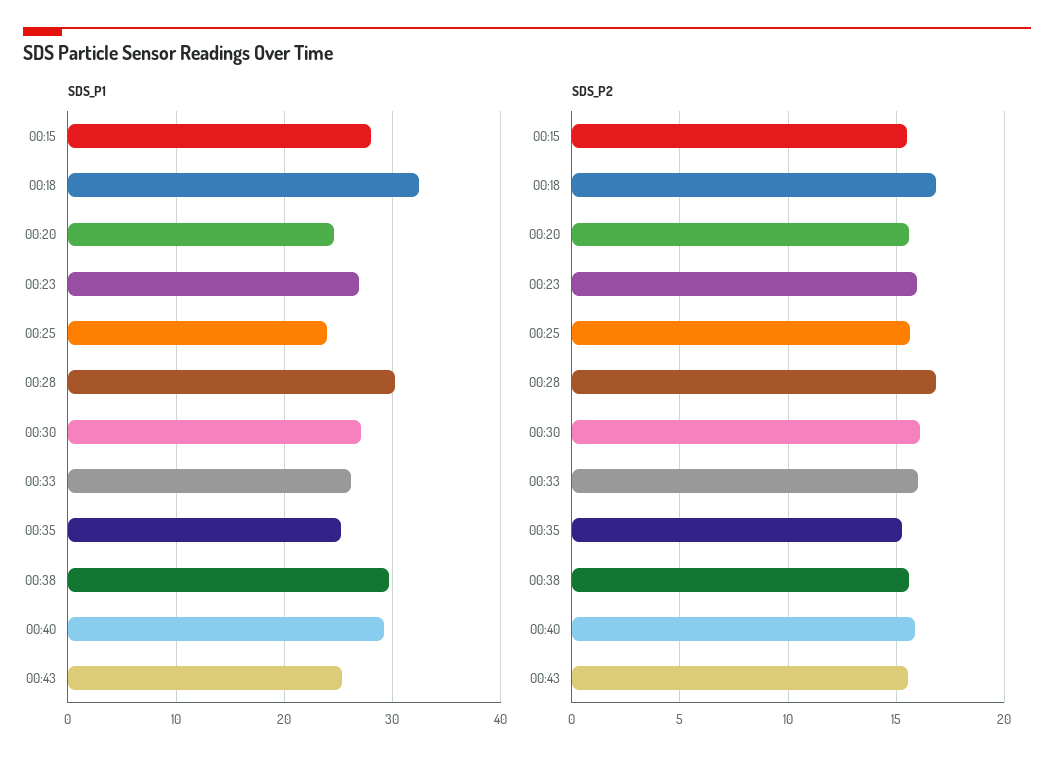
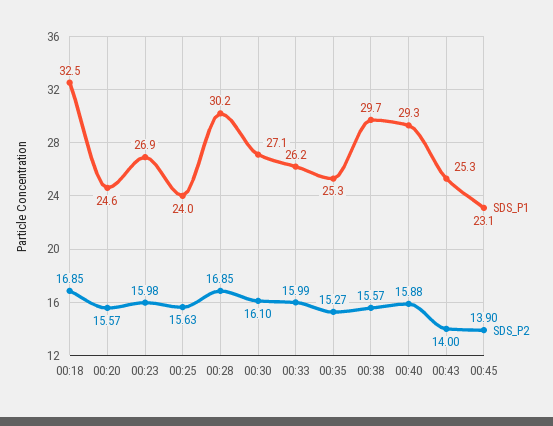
SDS_P1, 00:15: 28 -> none
SDS_P2, 00:15: 15.5 -> none
SDS_P2, 00:43: 15.5 -> 14
SDS_P1, 00:45: none -> 23.1
SDS_P2, 00:45: none -> 13.9

